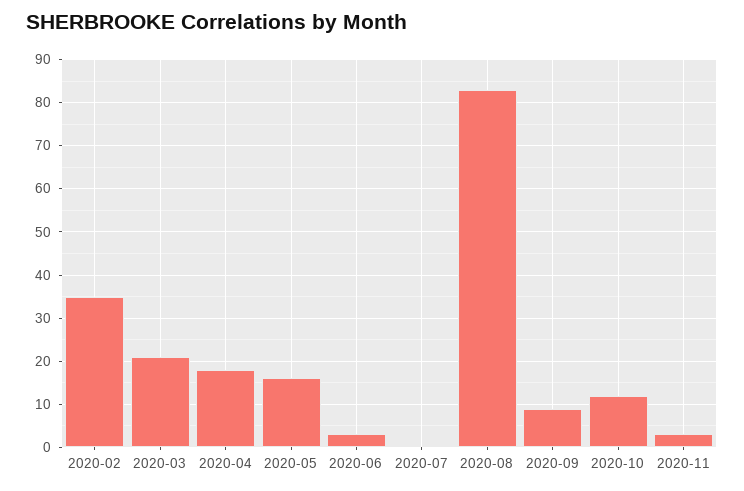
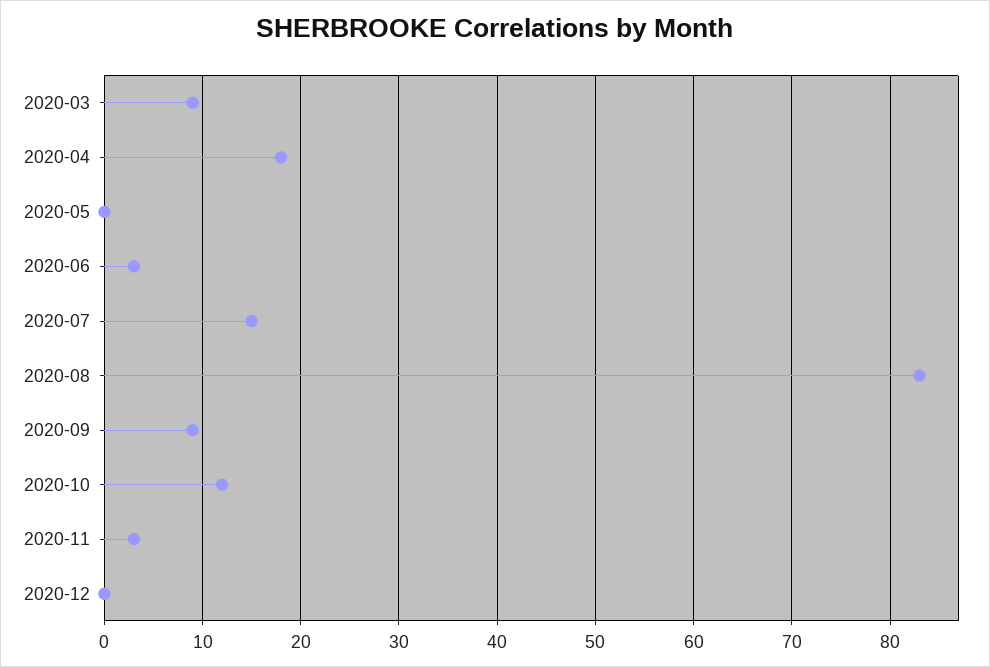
2020-02: 35 -> none
2020-03: 20 -> 9
2020-05: 15 -> 0
2020-07: 0 -> 15
2020-12: none -> 0

